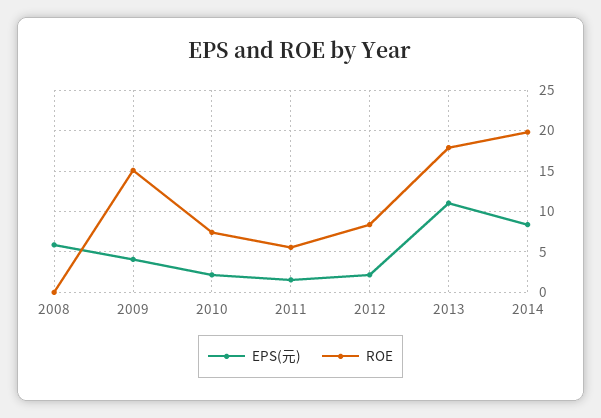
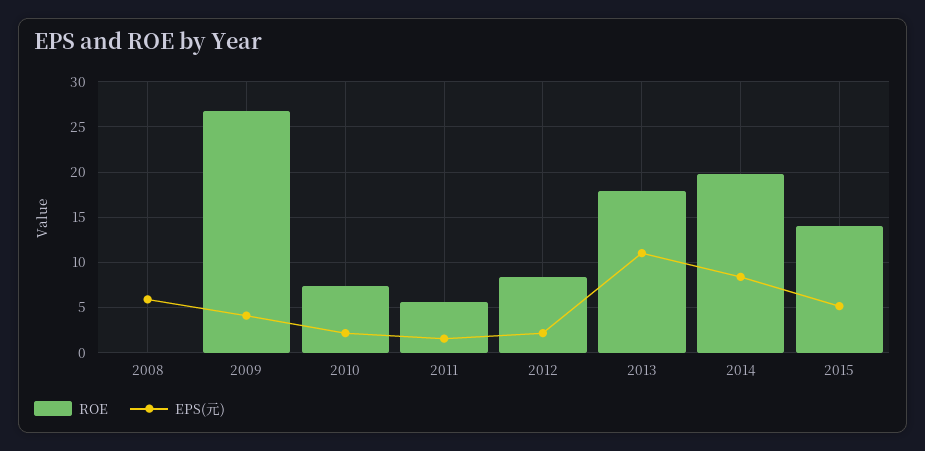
ROE, 2009: 15 -> 27
ROE, 2015: none -> 14
EPS(元), 2015: none -> 5

